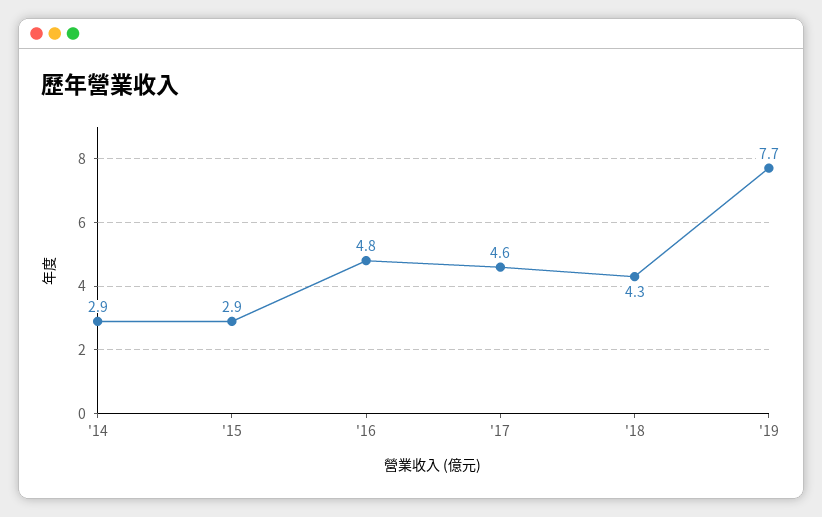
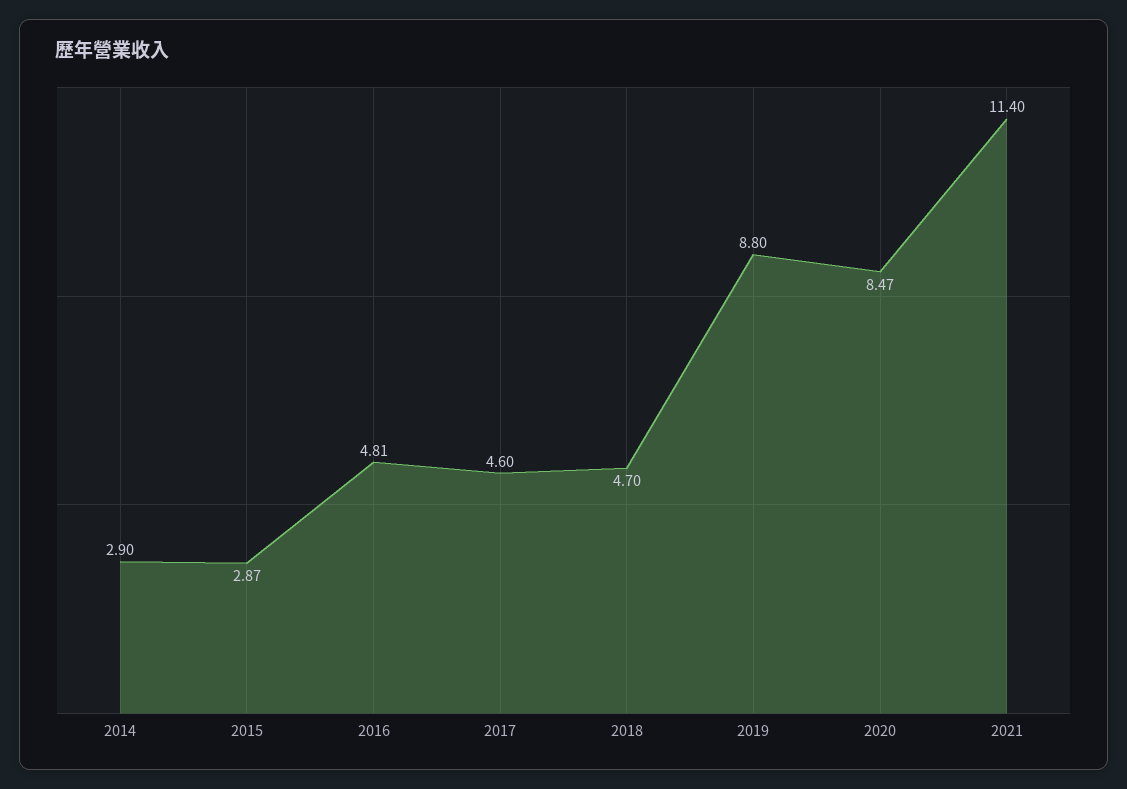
'18: 4.3 -> 4.7
'19: 7.7 -> 8.8
2020: none -> 8.47
2021: none -> 11.4

